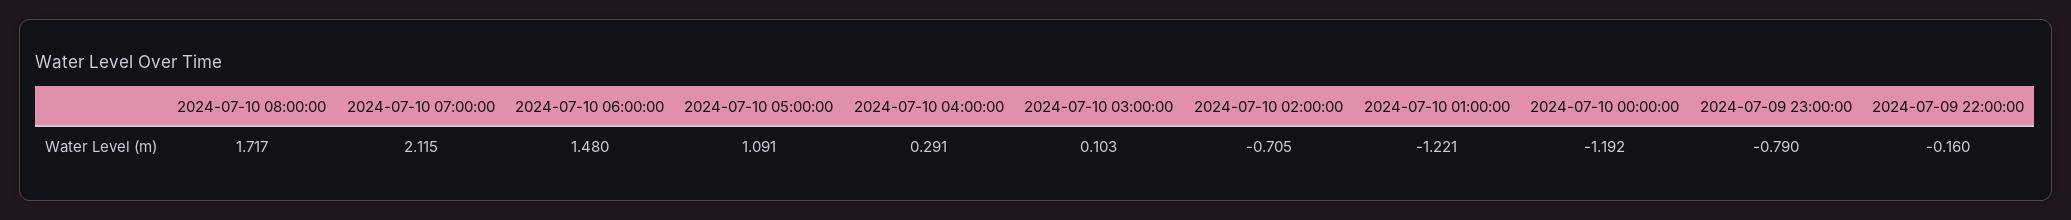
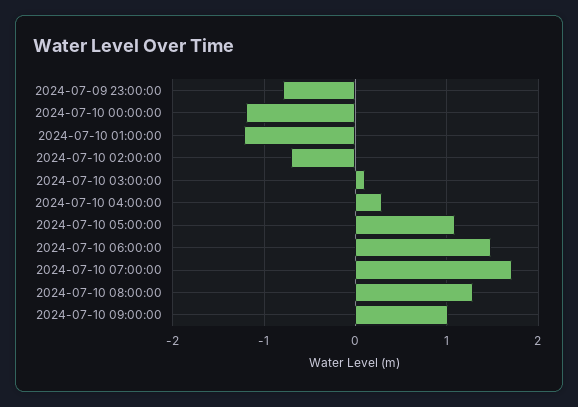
2024-07-10 08:00:00: 1.717 -> 1.3
2024-07-10 07:00:00: 2.115 -> 1.7
2024-07-09 22:00:00: -0.16 -> none
2024-07-10 09:00:00: none -> 1

